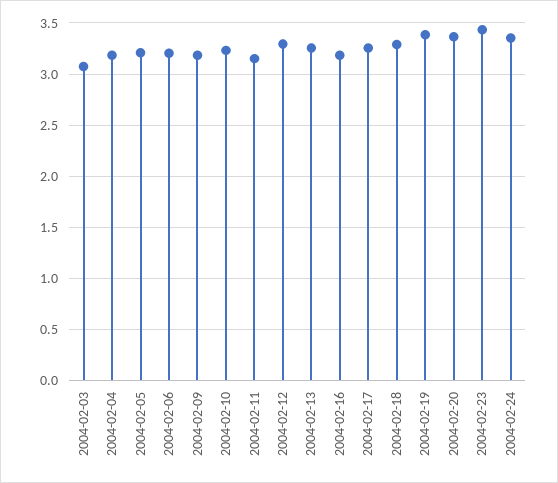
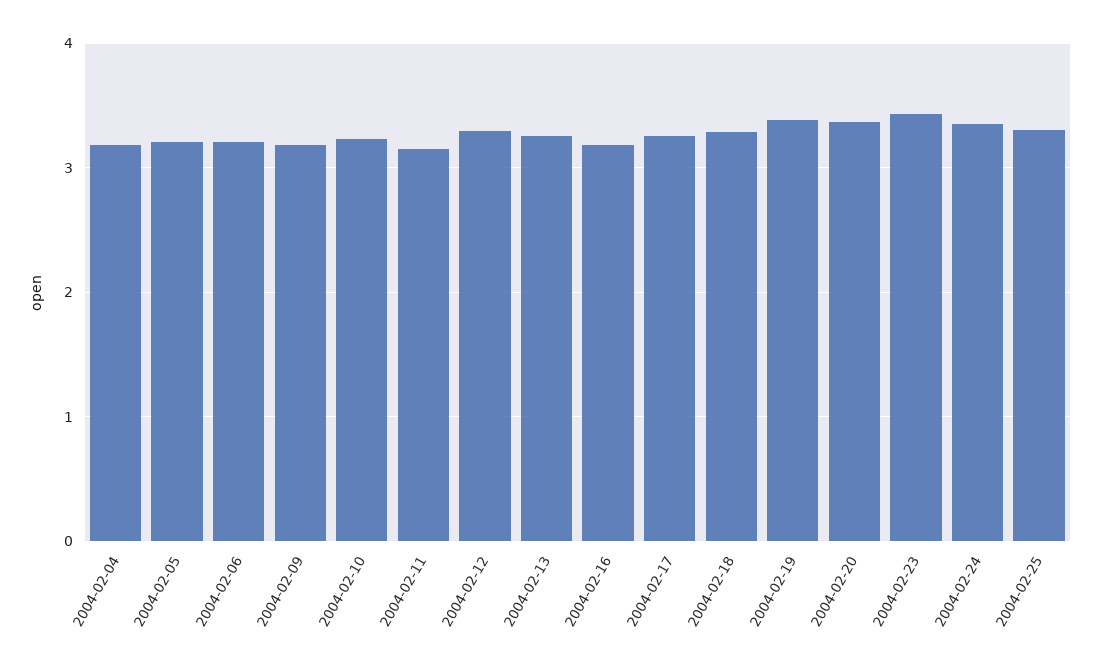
2004-02-03: 3.1 -> none
2004-02-25: none -> 3.3

